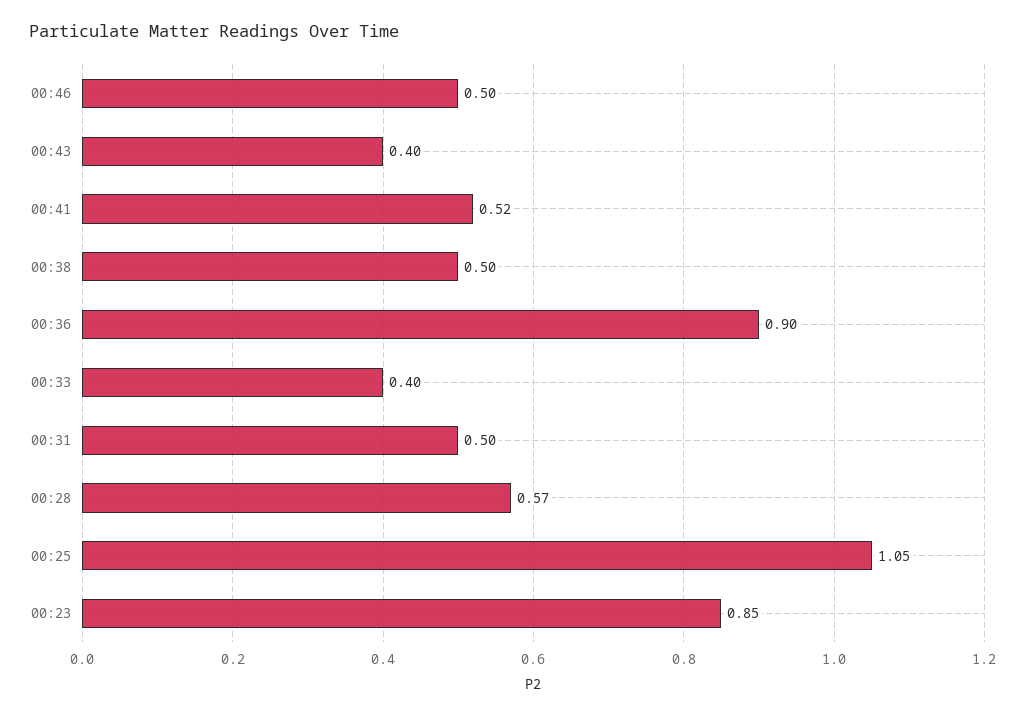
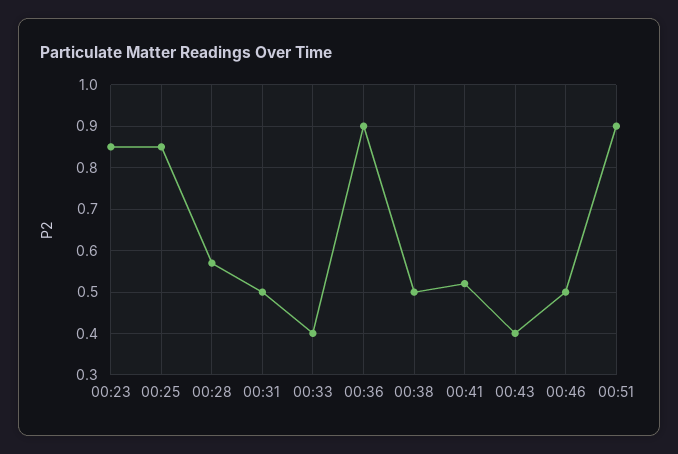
00:25: 1.05 -> 0.85
00:51: none -> 0.9

